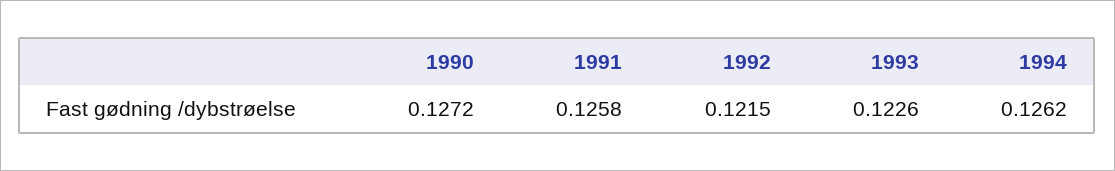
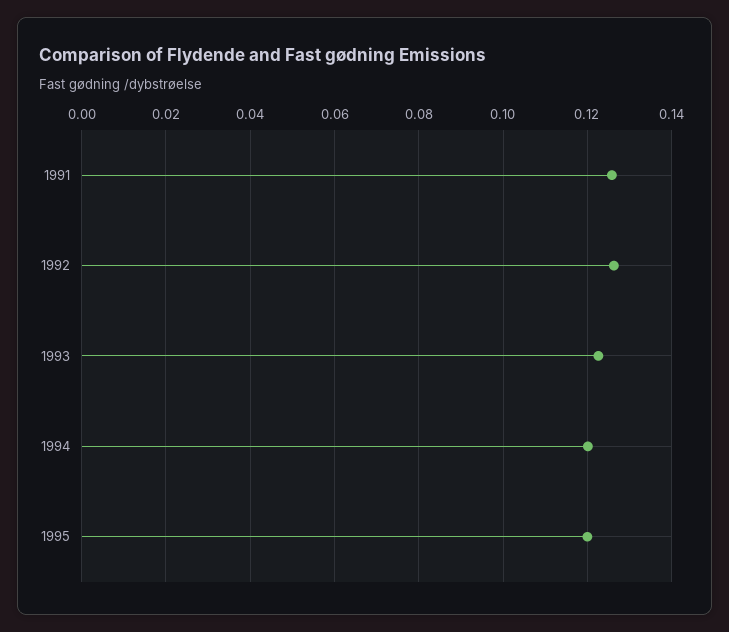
1990: 0.1272 -> none
1992: 0.1215 -> 0.126
1994: 0.1262 -> 0.12
1995: none -> 0.12

